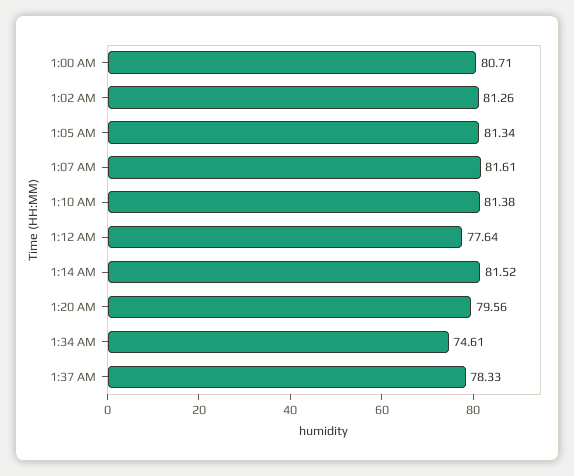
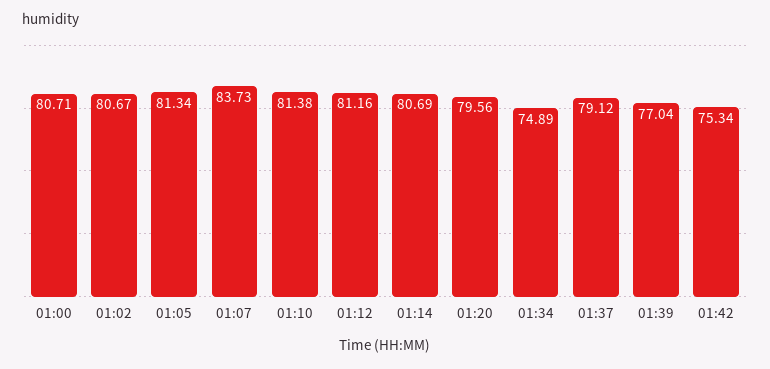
1:02 AM: 81.26 -> 80.67
1:07 AM: 81.61 -> 83.73
1:12 AM: 77.64 -> 81.16
1:14 AM: 81.52 -> 80.69
1:34 AM: 74.61 -> 74.89
1:37 AM: 78.33 -> 79.12
01:39: none -> 77.04
01:42: none -> 75.34

